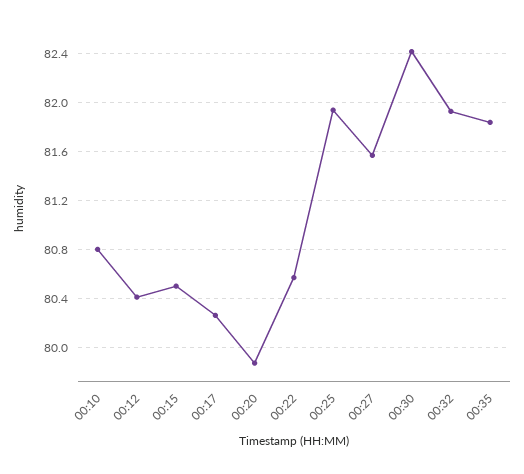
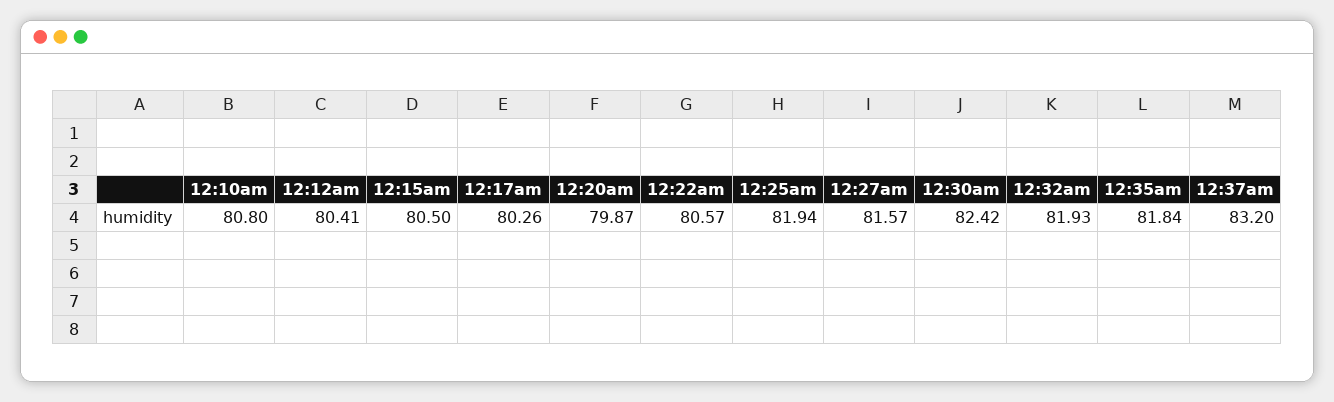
12:37am: none -> 83.2

